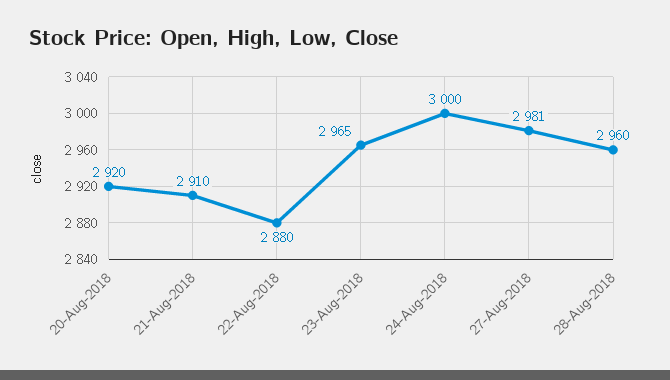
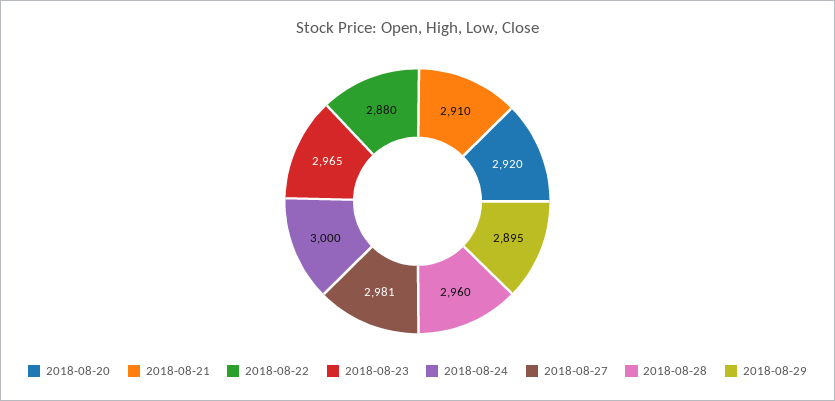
2018-08-29: none -> 2895

